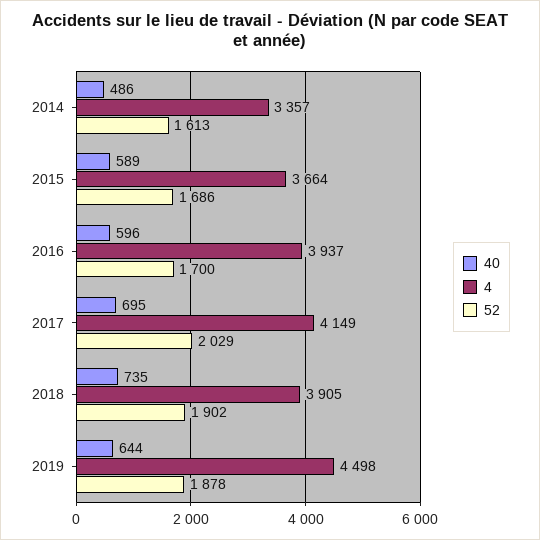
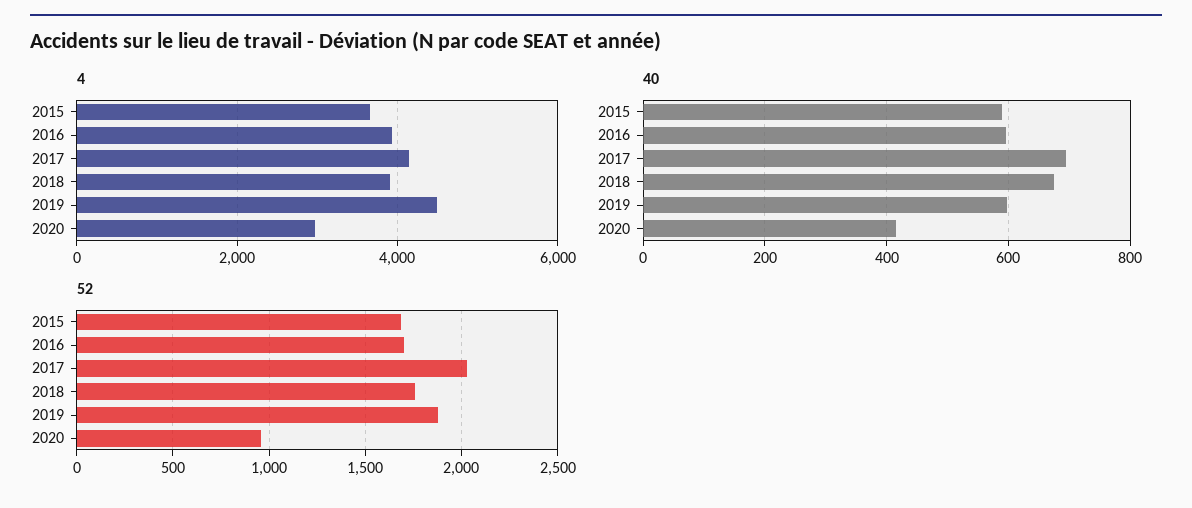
40, 2014: 486 -> none
4, 2014: 3357 -> none
52, 2014: 1613 -> none
40, 2018: 735 -> 680
52, 2018: 1902 -> 1750
40, 2019: 644 -> 600
4, 2020: none -> 3000
40, 2020: none -> 420
52, 2020: none -> 950

